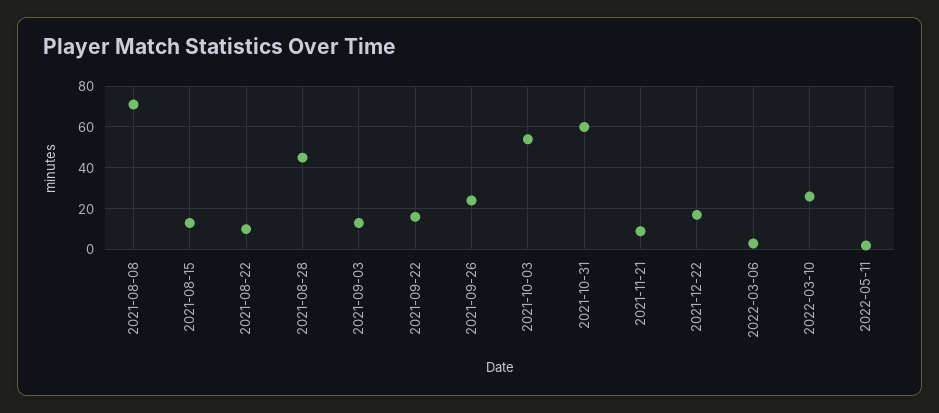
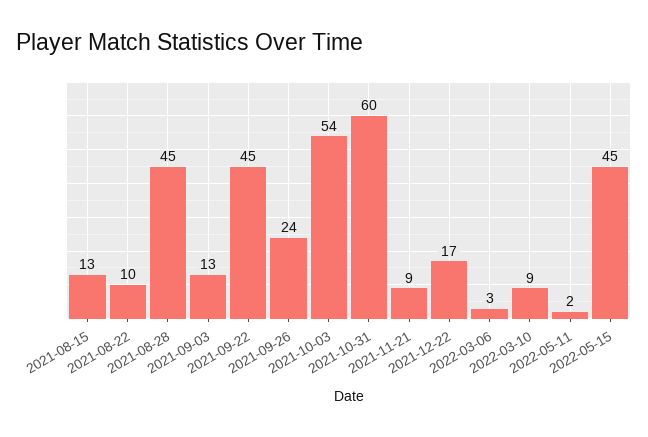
2021-08-08: 70 -> none
2021-09-22: 15 -> 45
2022-03-10: 25 -> 9
2022-05-15: none -> 45

